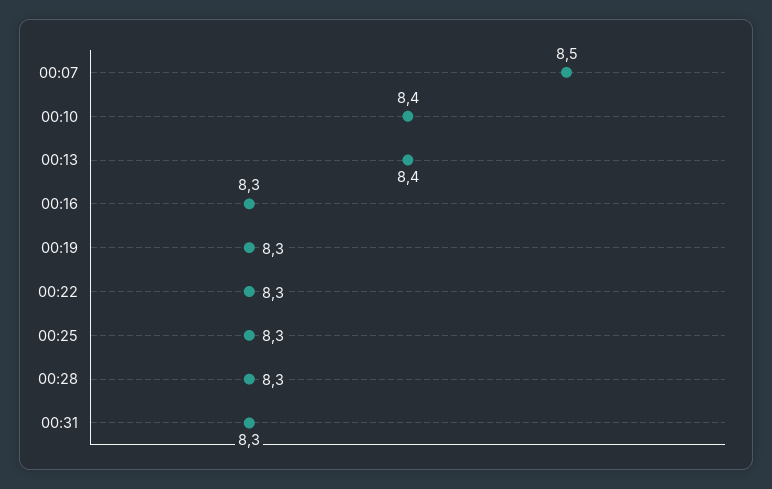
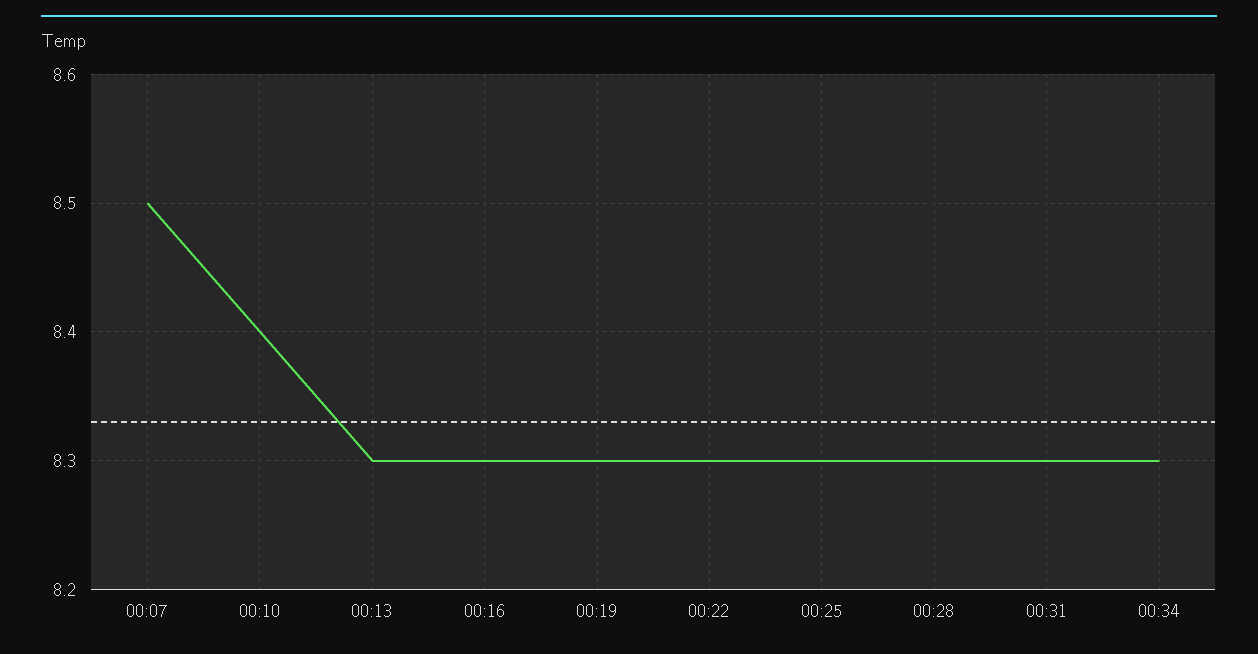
00:13: 8.4 -> 8.3
00:34: none -> 8.3

